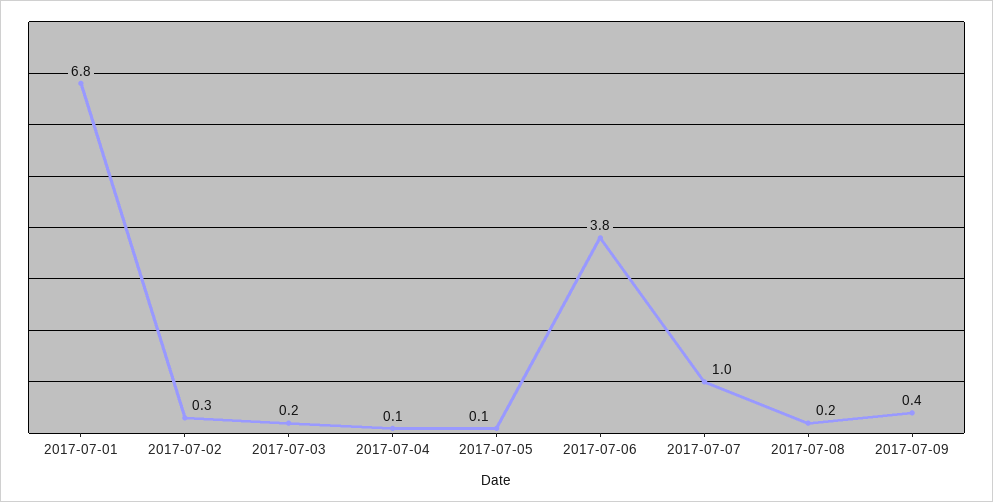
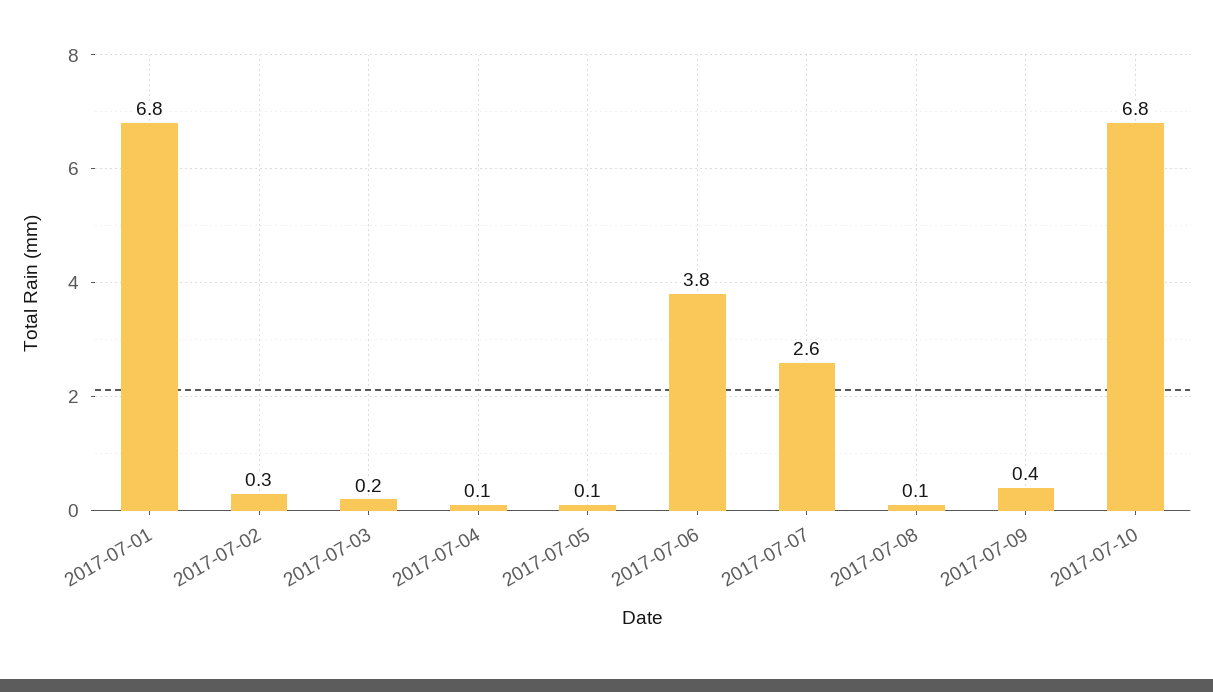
2017-07-07: 1 -> 2.6
2017-07-08: 0.2 -> 0.1
2017-07-10: none -> 6.8

